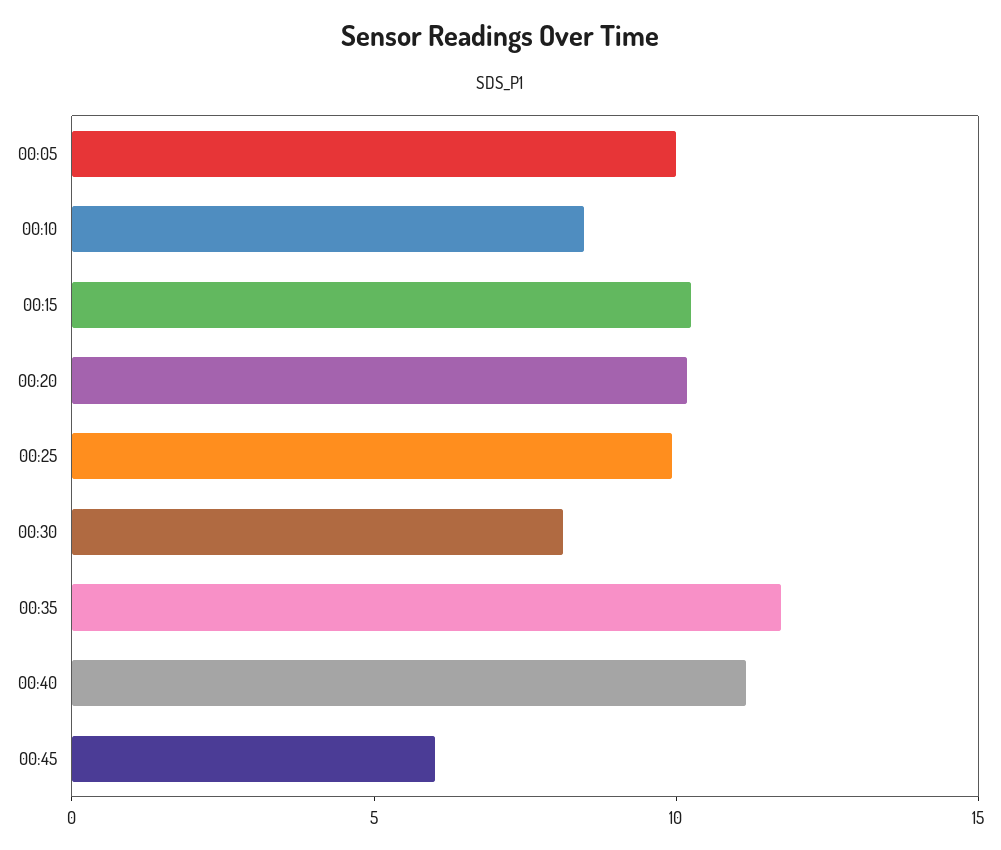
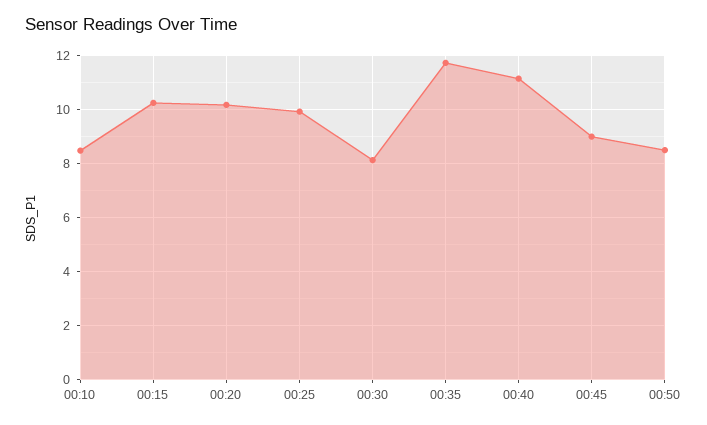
00:05: 10 -> none
00:45: 6 -> 9
00:50: none -> 8.5

